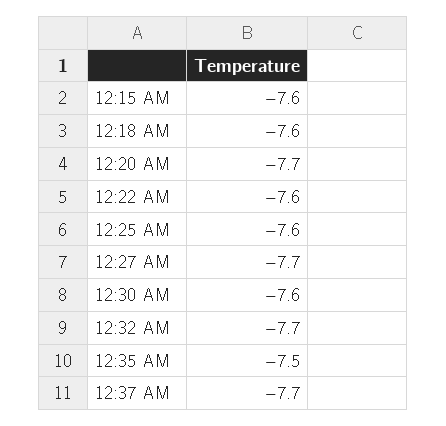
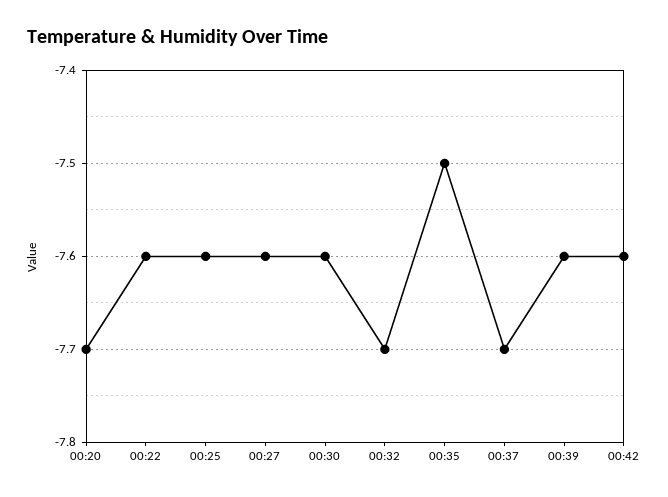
12:15 AM: -7.6 -> none
12:18 AM: -7.6 -> none
12:27 AM: -7.7 -> -7.6
00:39: none -> -7.6
00:42: none -> -7.6

